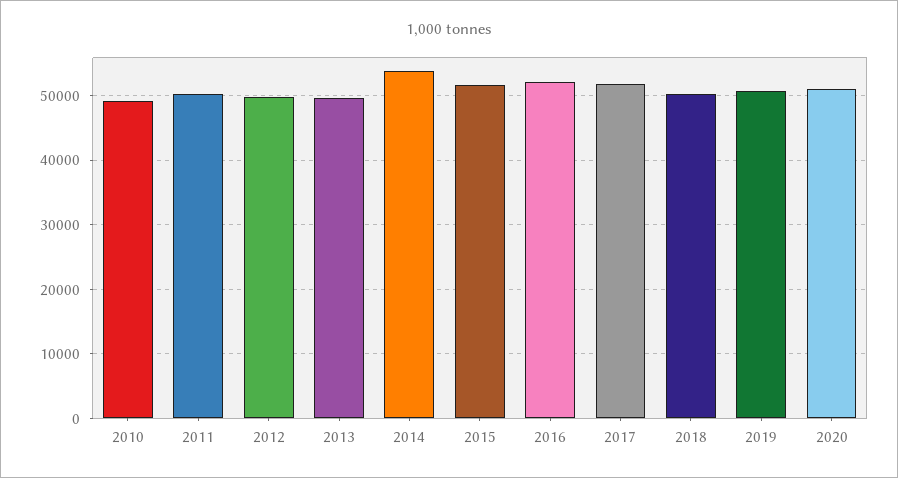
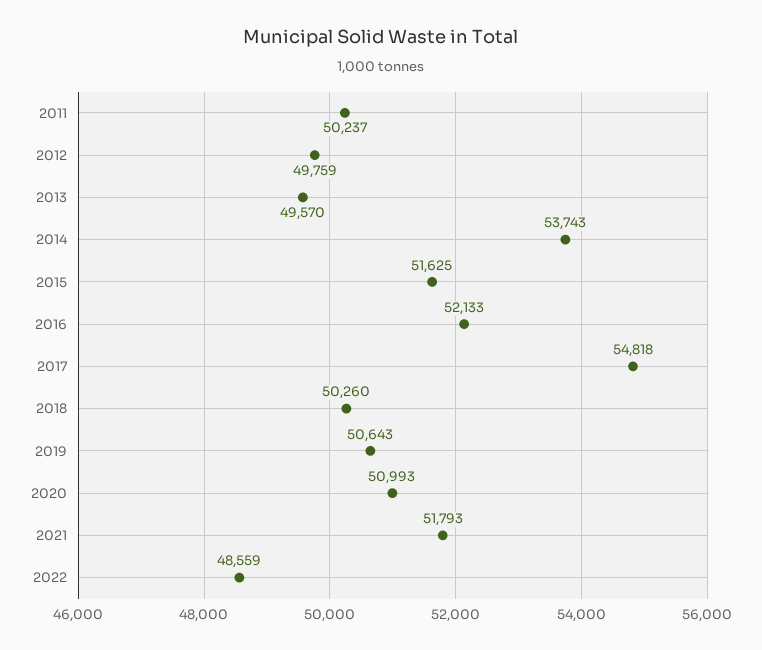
2010: 49000 -> none
2017: 52000 -> 54818
2021: none -> 51793
2022: none -> 48559

